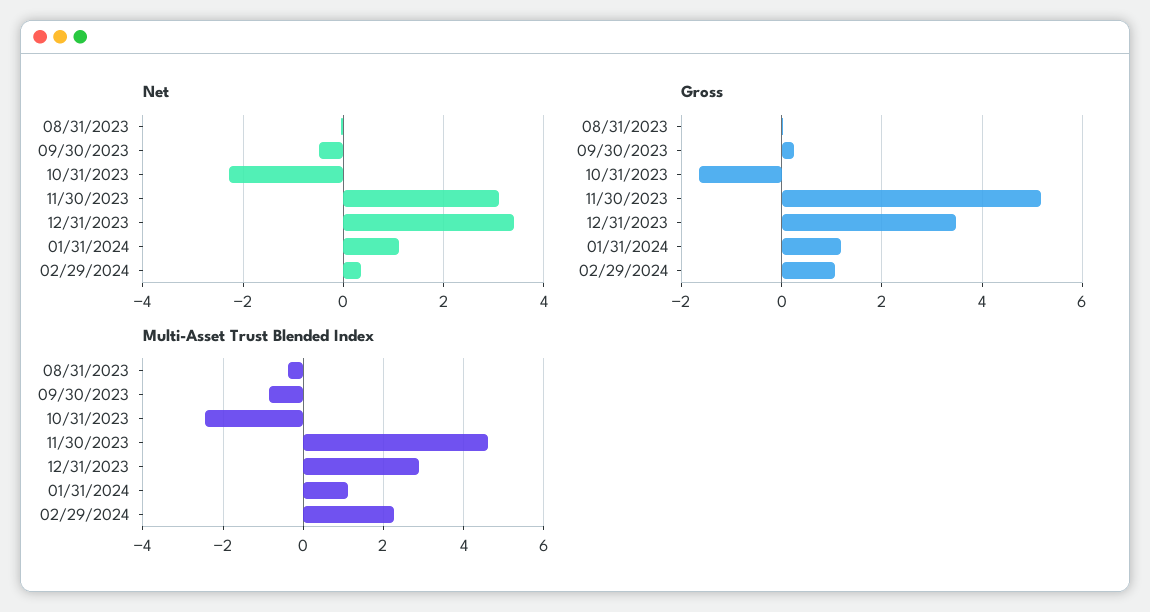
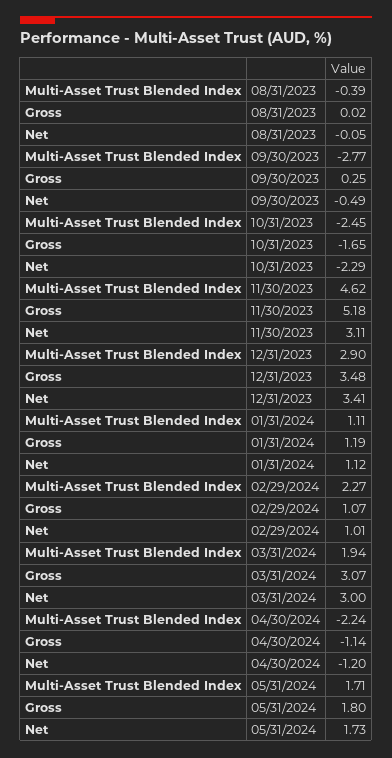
Net, 02/29/2024: 0.4 -> 1.01
Multi-Asset Trust Blended Index, 09/30/2023: -0.8 -> -2.77
Multi-Asset Trust Blended Index, 03/31/2024: none -> 1.94
Gross, 03/31/2024: none -> 3.07
Net, 03/31/2024: none -> 3
Multi-Asset Trust Blended Index, 04/30/2024: none -> -2.24
Gross, 04/30/2024: none -> -1.14
Net, 04/30/2024: none -> -1.2
Multi-Asset Trust Blended Index, 05/31/2024: none -> 1.71
Gross, 05/31/2024: none -> 1.8
Net, 05/31/2024: none -> 1.73

